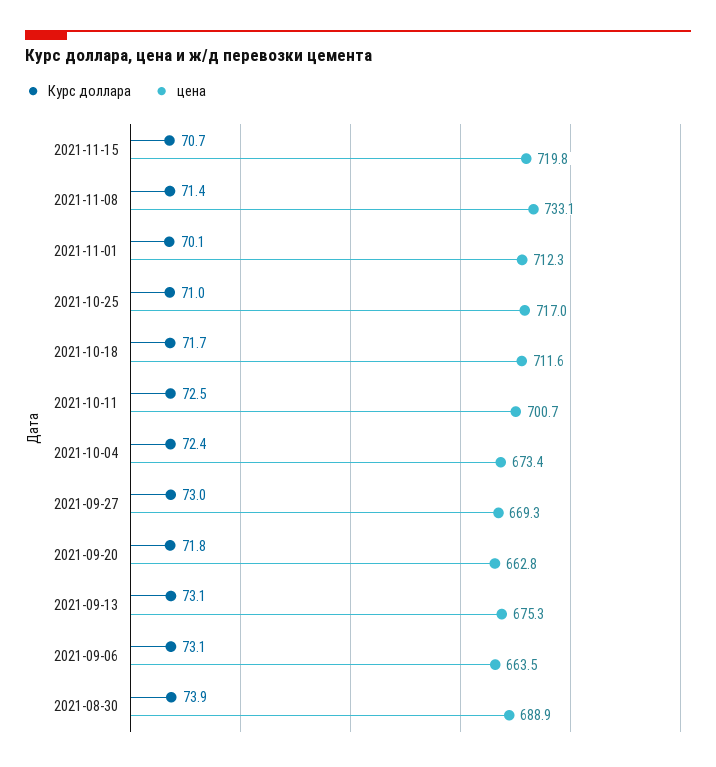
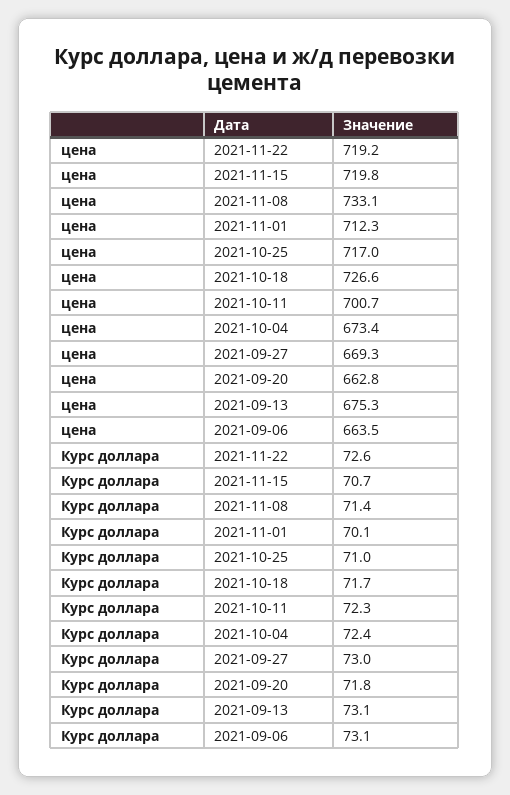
цена, 2021-10-18: 711.6 -> 726.6
Курс доллара, 2021-10-11: 72.5 -> 72.3
Курс доллара, 2021-08-30: 73.9 -> none
цена, 2021-08-30: 688.9 -> none
цена, 2021-11-22: none -> 719.2
Курс доллара, 2021-11-22: none -> 72.6

